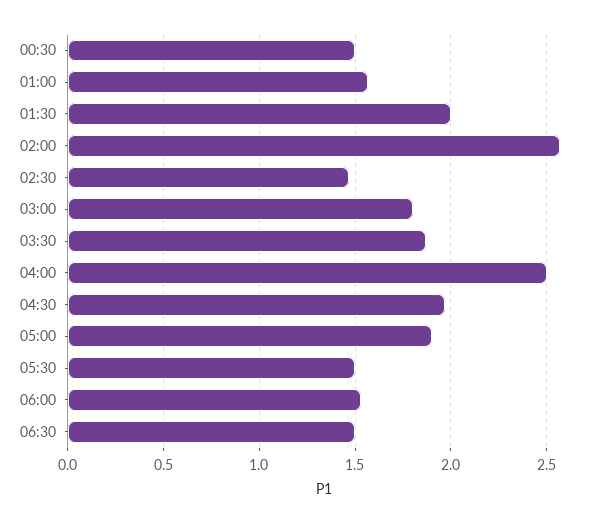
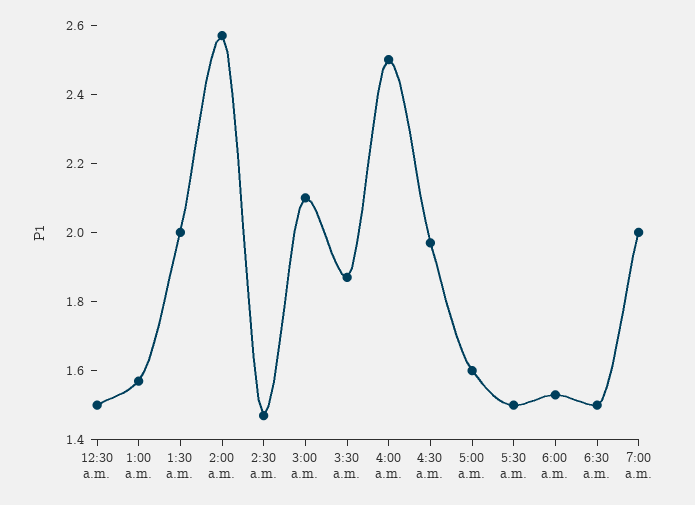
03:00: 1.8 -> 2.1
05:00: 1.9 -> 1.6
7:00 a.m.: none -> 2

